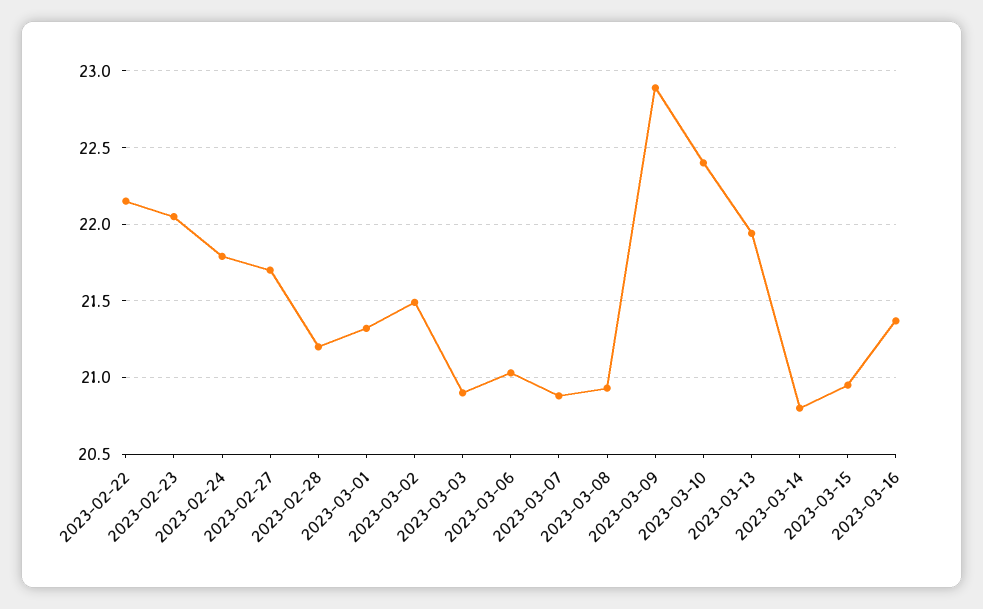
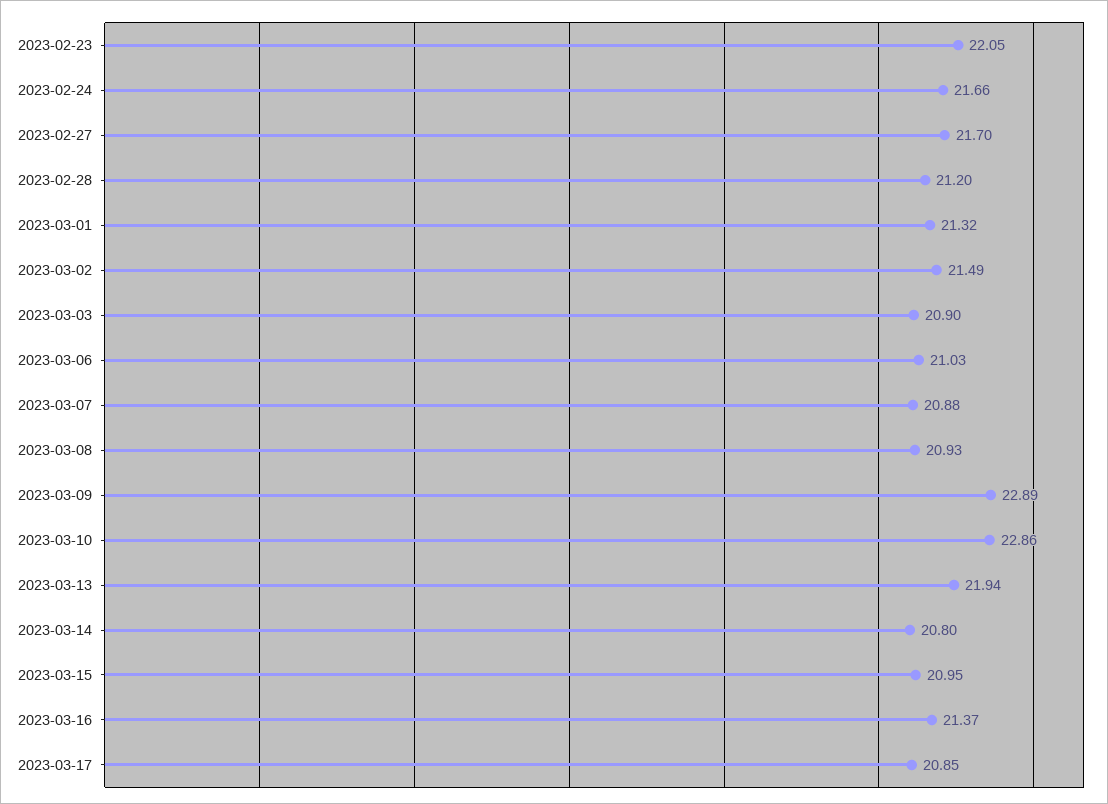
2023-02-22: 22.15 -> none
2023-02-24: 21.8 -> 21.66
2023-03-10: 22.4 -> 22.86
2023-03-17: none -> 20.85

